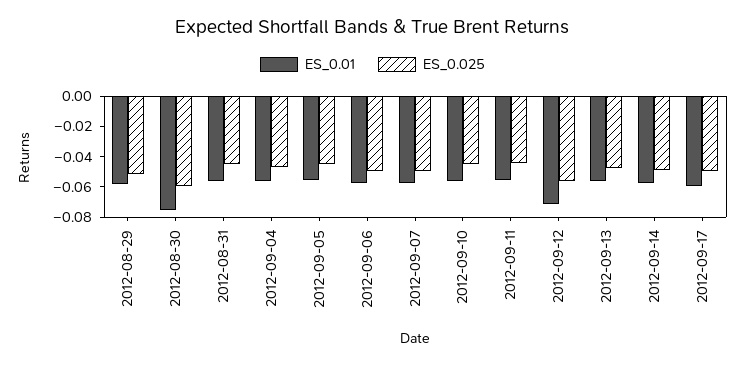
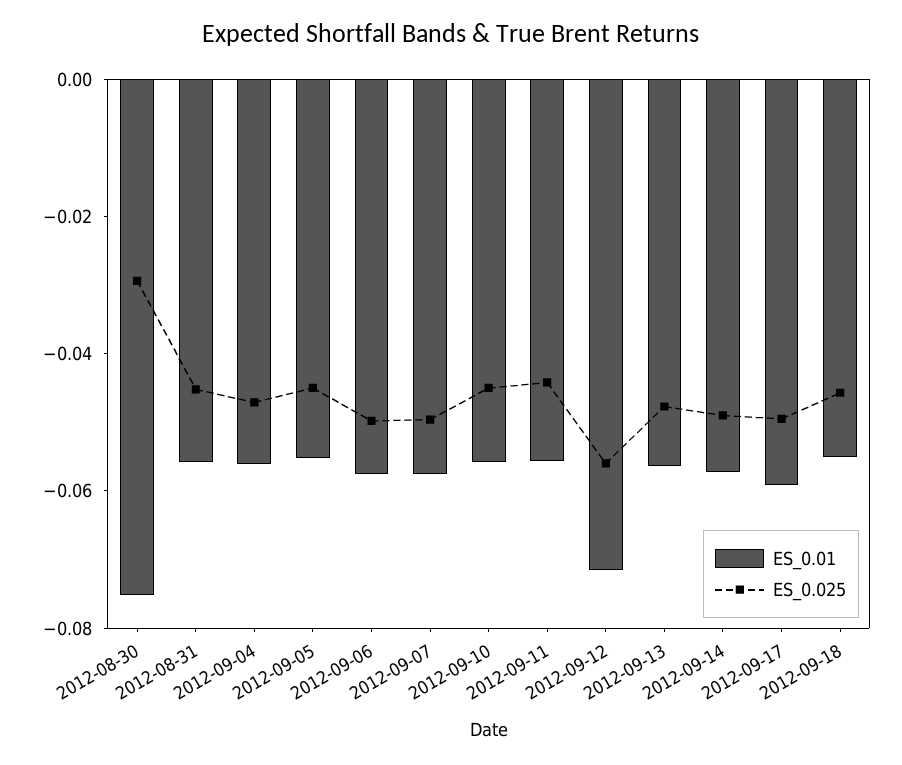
ES_0.01, 2012-08-29: -0.06 -> none
ES_0.025, 2012-08-29: -0.05 -> none
ES_0.025, 2012-08-30: -0.06 -> -0.03
ES_0.01, 2012-09-18: none -> -0.055
ES_0.025, 2012-09-18: none -> -0.045

